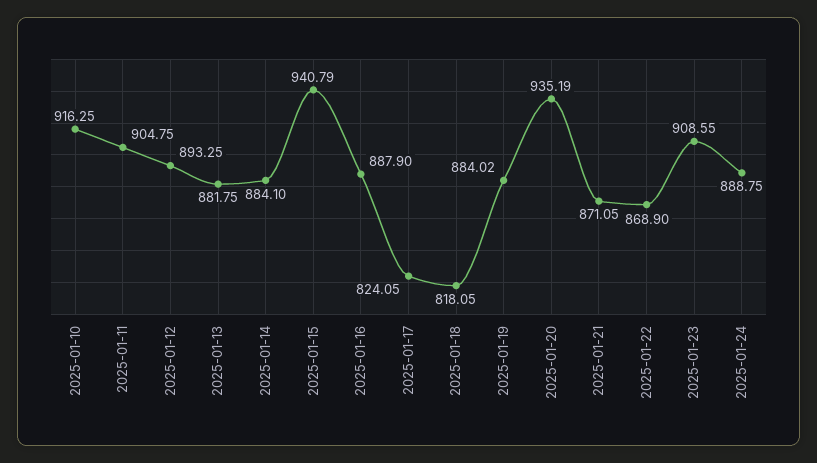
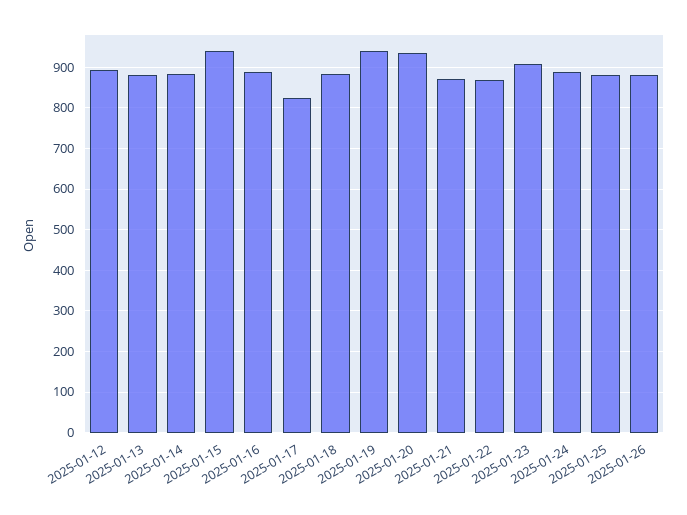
2025-01-10: 916.25 -> none
2025-01-11: 904.75 -> none
2025-01-18: 818.05 -> 880
2025-01-19: 884.02 -> 940
2025-01-25: none -> 880
2025-01-26: none -> 880

